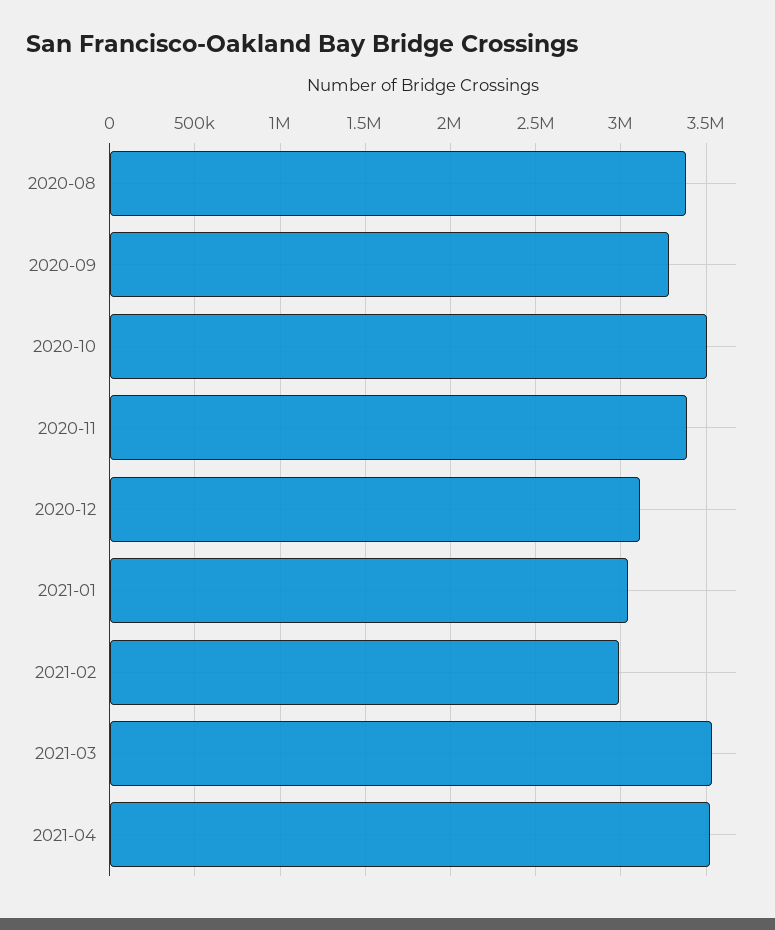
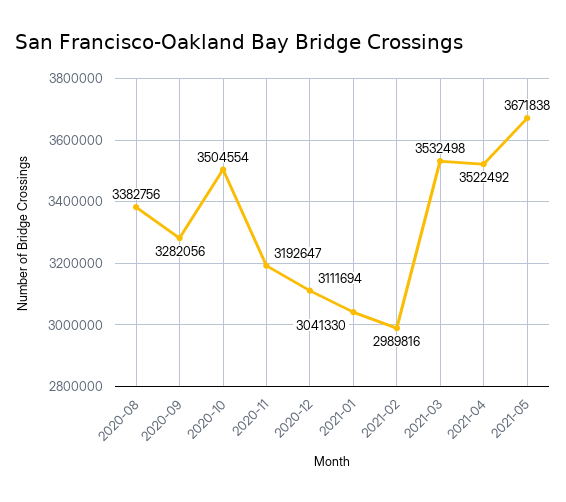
2020-11: 3400000 -> 3192647
2021-05: none -> 3671838

